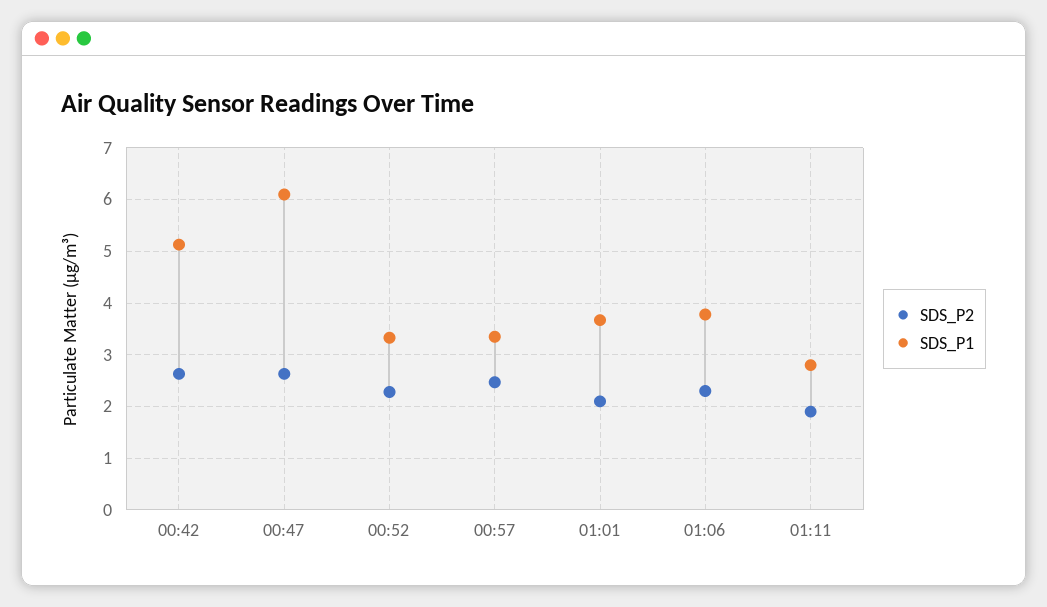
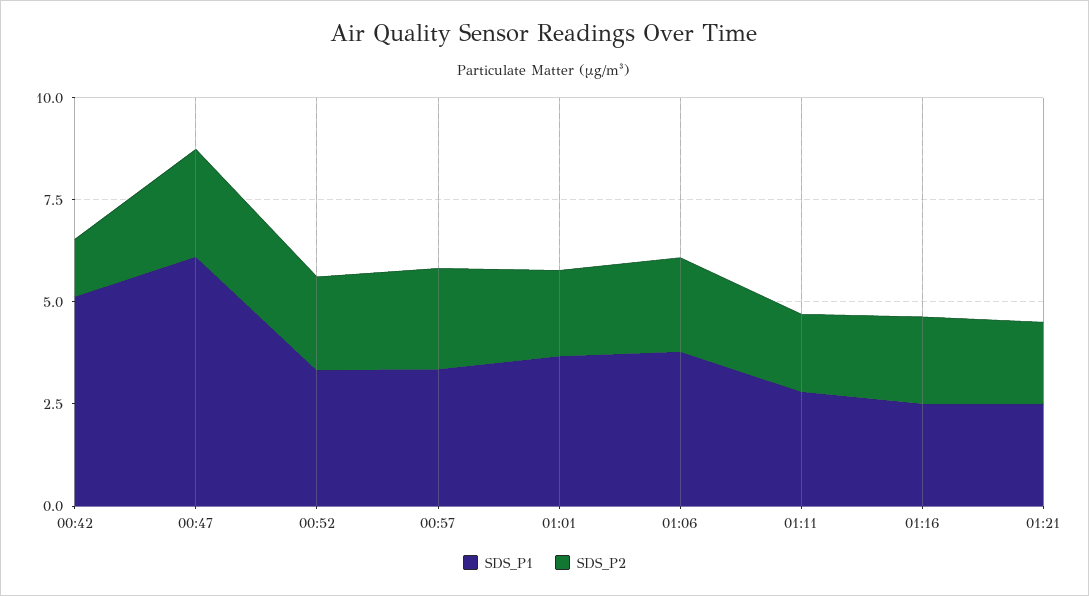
SDS_P2, 00:42: 2.6 -> 1.5
SDS_P1, 01:16: none -> 2.5
SDS_P2, 01:16: none -> 2
SDS_P1, 01:21: none -> 2.5
SDS_P2, 01:21: none -> 2

